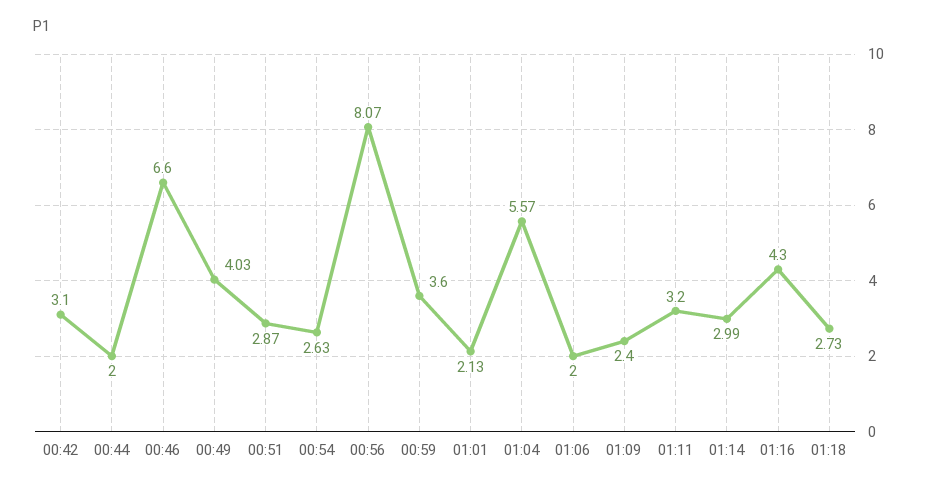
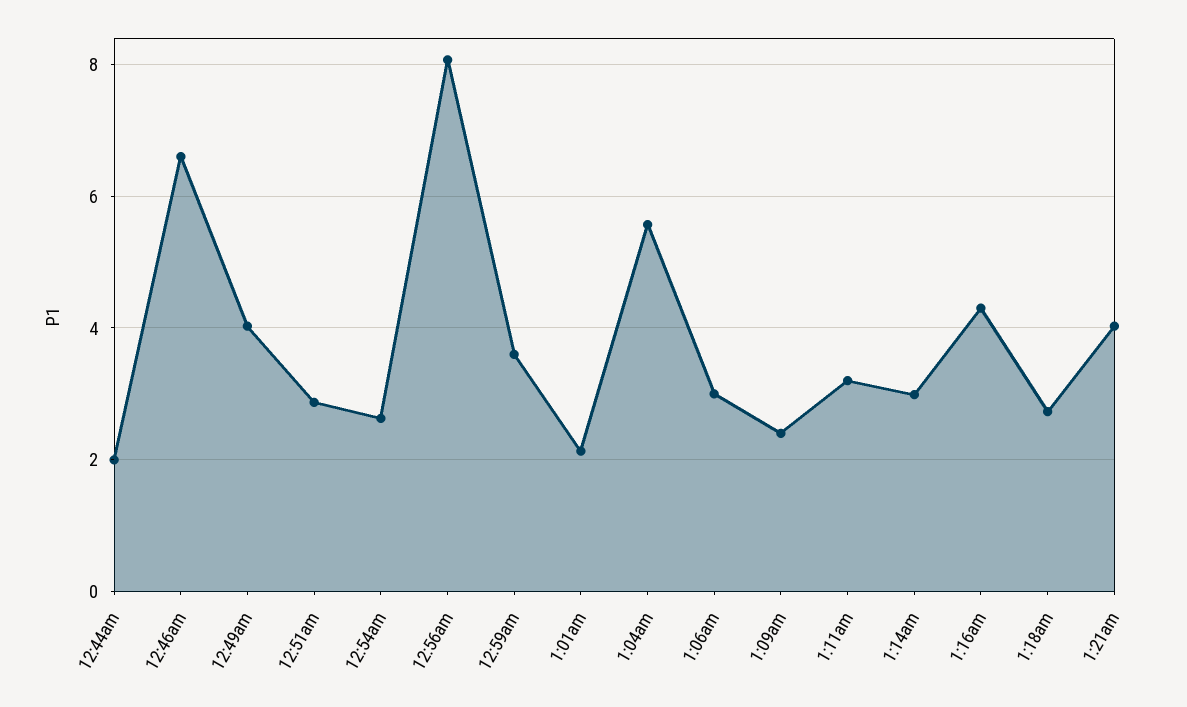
00:42: 3.1 -> none
01:06: 2 -> 3
1:21am: none -> 4

